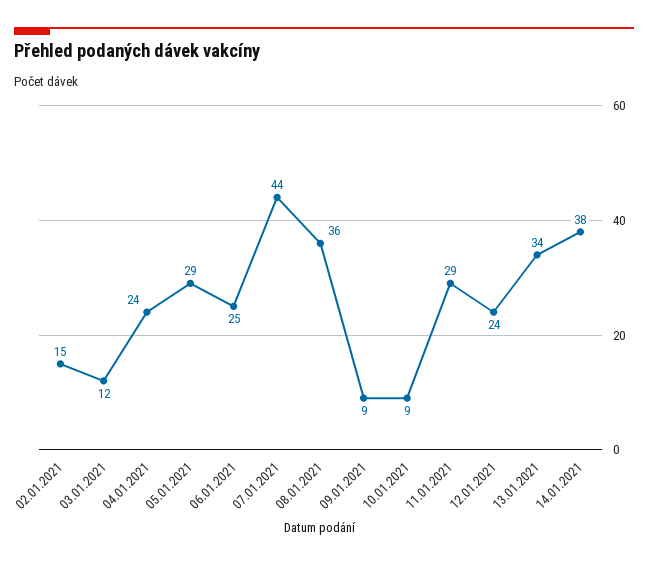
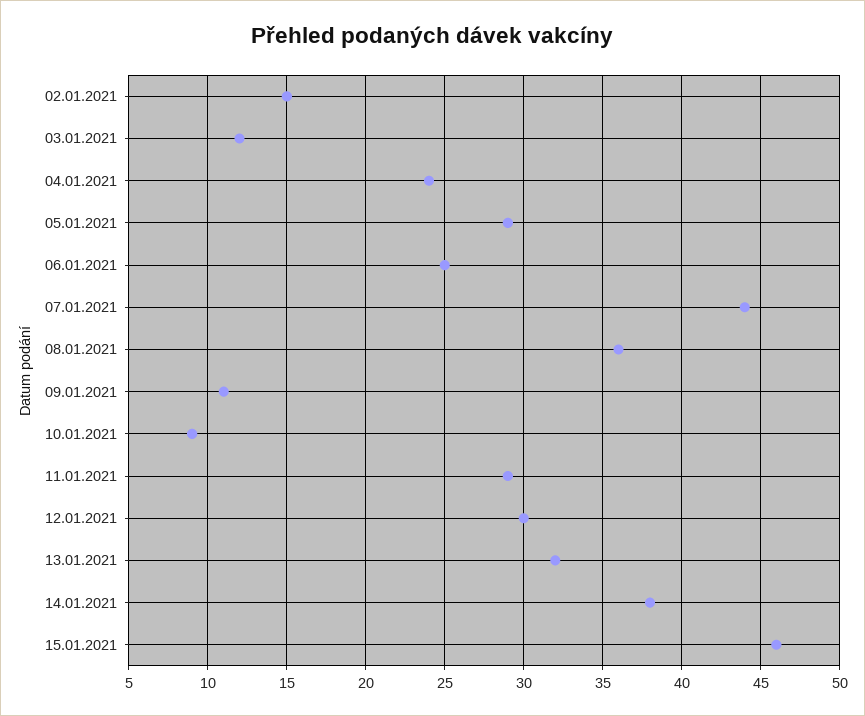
09.01.2021: 9 -> 11
12.01.2021: 24 -> 30
13.01.2021: 34 -> 32
15.01.2021: none -> 46

